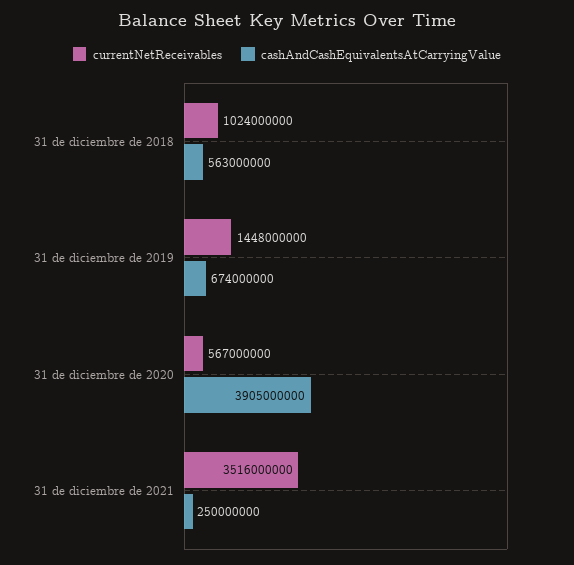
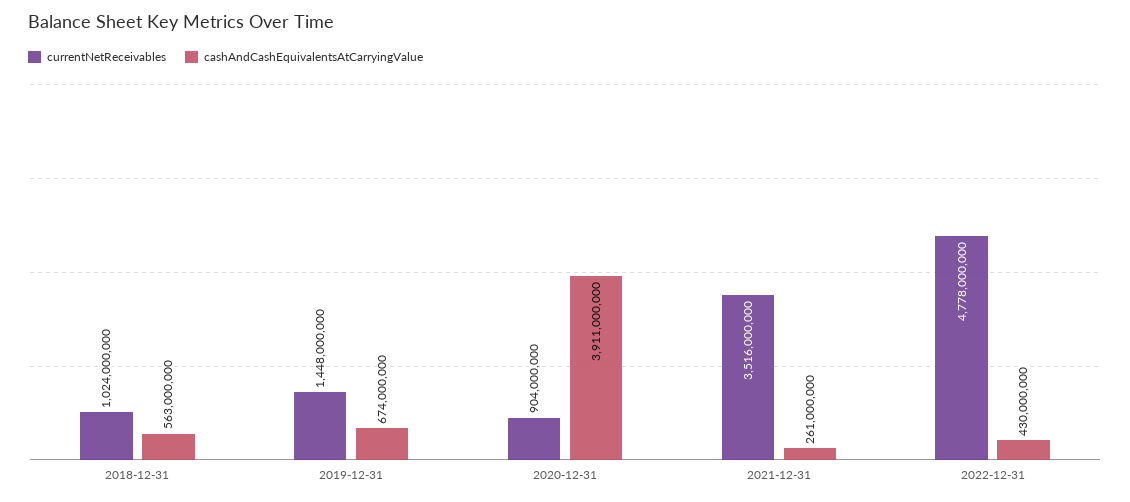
currentNetReceivables, 31 de diciembre de 2020: 567000000 -> 904000000
cashAndCashEquivalentsAtCarryingValue, 31 de diciembre de 2020: 3905000000 -> 3911000000
cashAndCashEquivalentsAtCarryingValue, 31 de diciembre de 2021: 250000000 -> 261000000
currentNetReceivables, 2022-12-31: none -> 4778000000
cashAndCashEquivalentsAtCarryingValue, 2022-12-31: none -> 430000000

